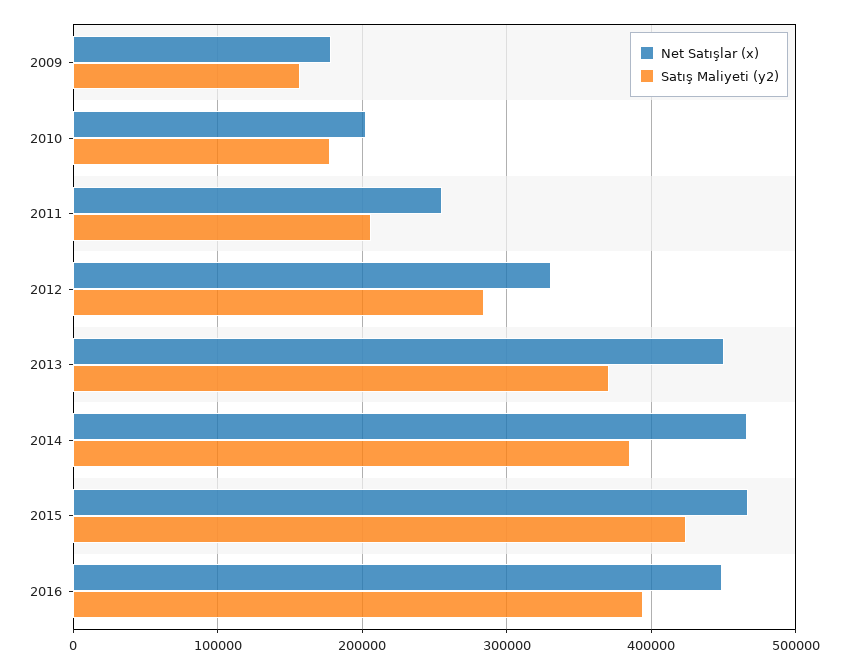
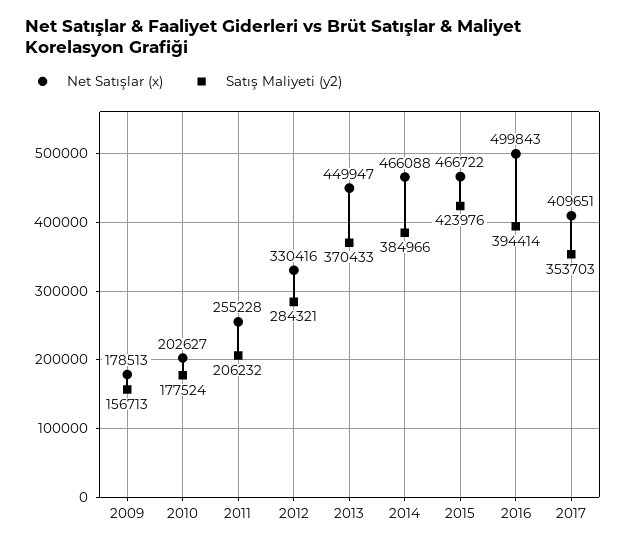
Net Satışlar (x), 2016: 450000 -> 499843
Net Satışlar (x), 2017: none -> 409651
Satış Maliyeti (y2), 2017: none -> 353703

